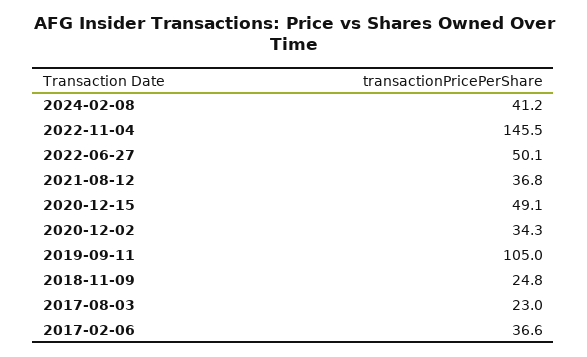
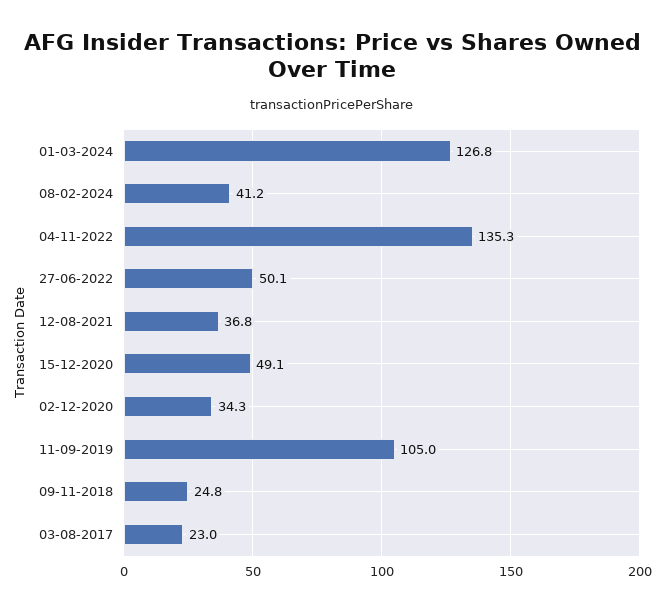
2022-11-04: 145.5 -> 135.3
2017-02-06: 36.6 -> none
01-03-2024: none -> 126.8

